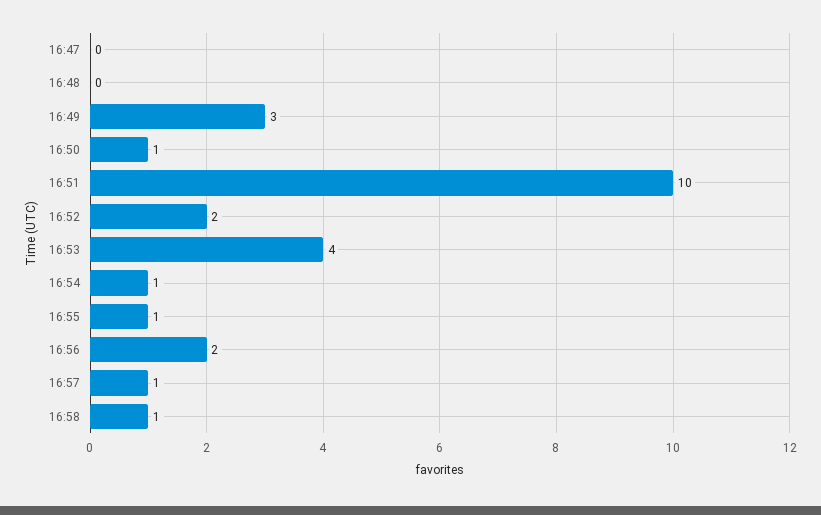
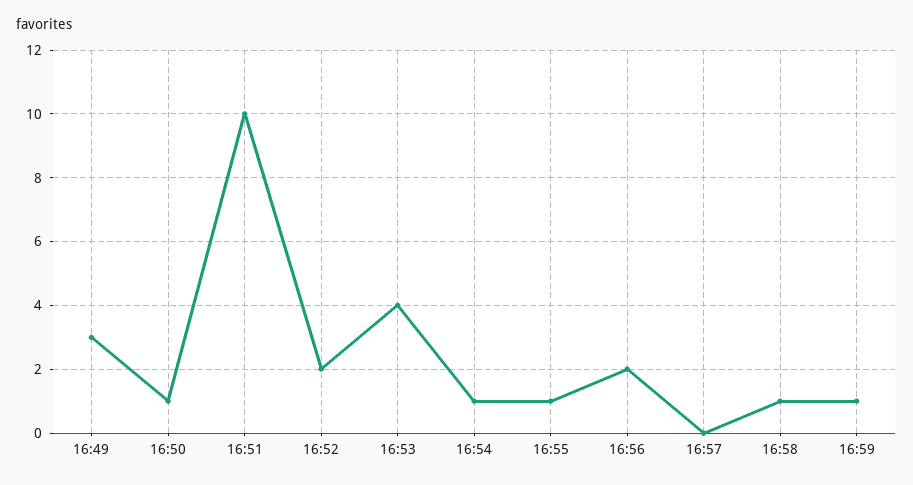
16:47: 0 -> none
16:48: 0 -> none
16:57: 1 -> 0
16:59: none -> 1

